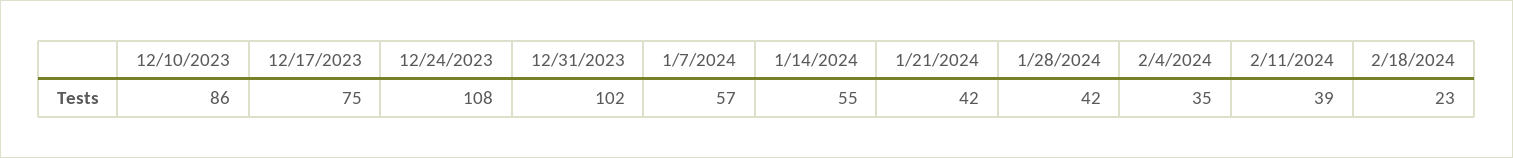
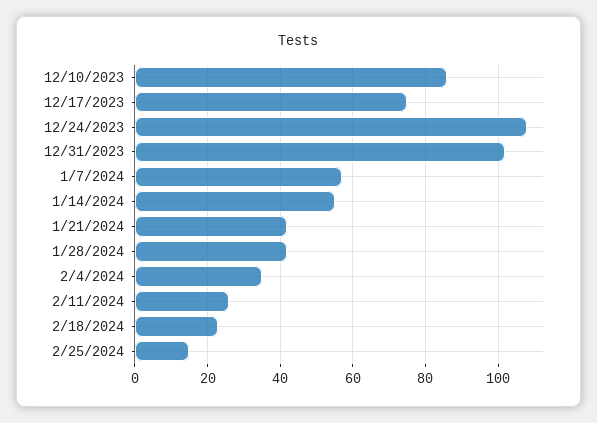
2/11/2024: 39 -> 25
2/25/2024: none -> 15

